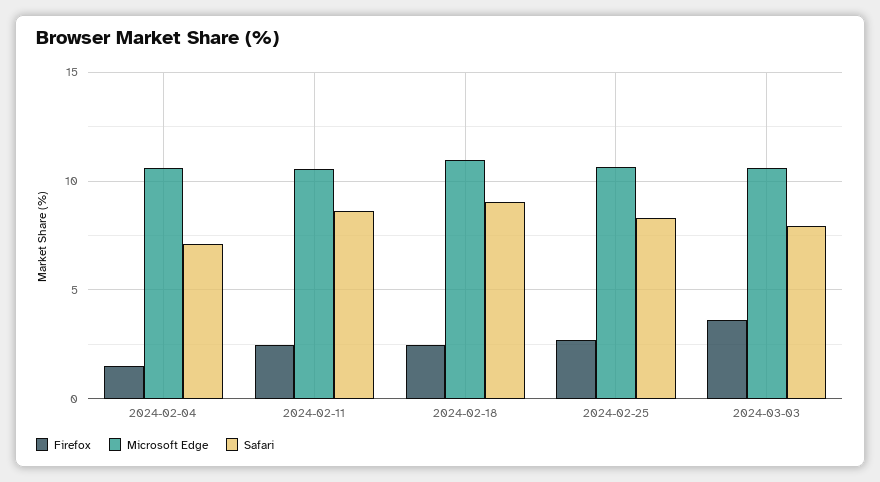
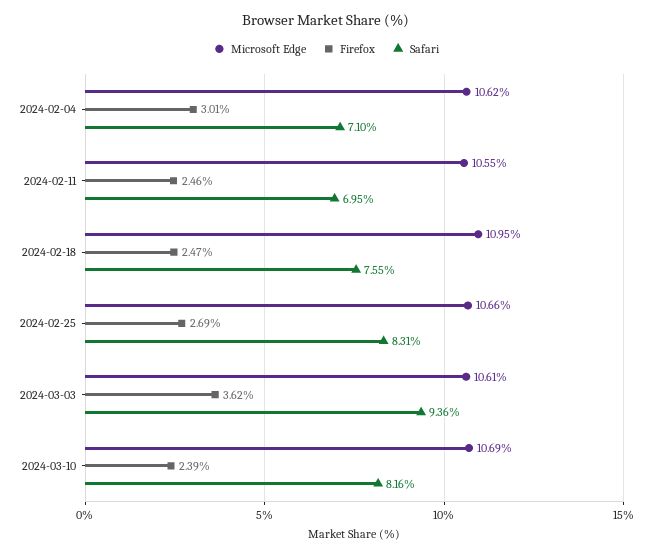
Firefox, 2024-02-04: 1.5 -> 3.01
Safari, 2024-02-11: 8.5 -> 6.95
Safari, 2024-02-18: 9 -> 7.55
Safari, 2024-03-03: 8 -> 9.36
Microsoft Edge, 2024-03-10: none -> 10.69
Firefox, 2024-03-10: none -> 2.39
Safari, 2024-03-10: none -> 8.16

